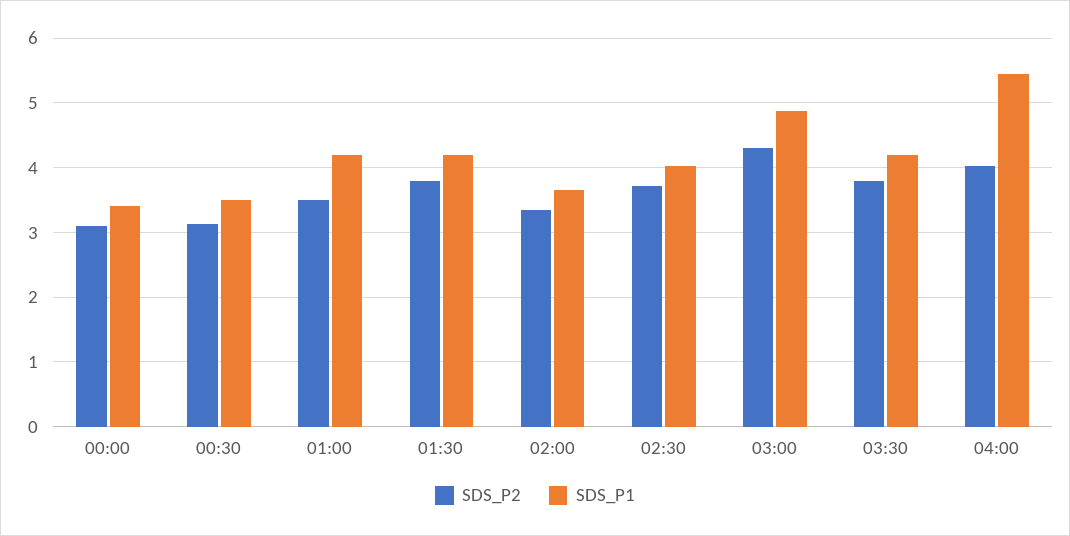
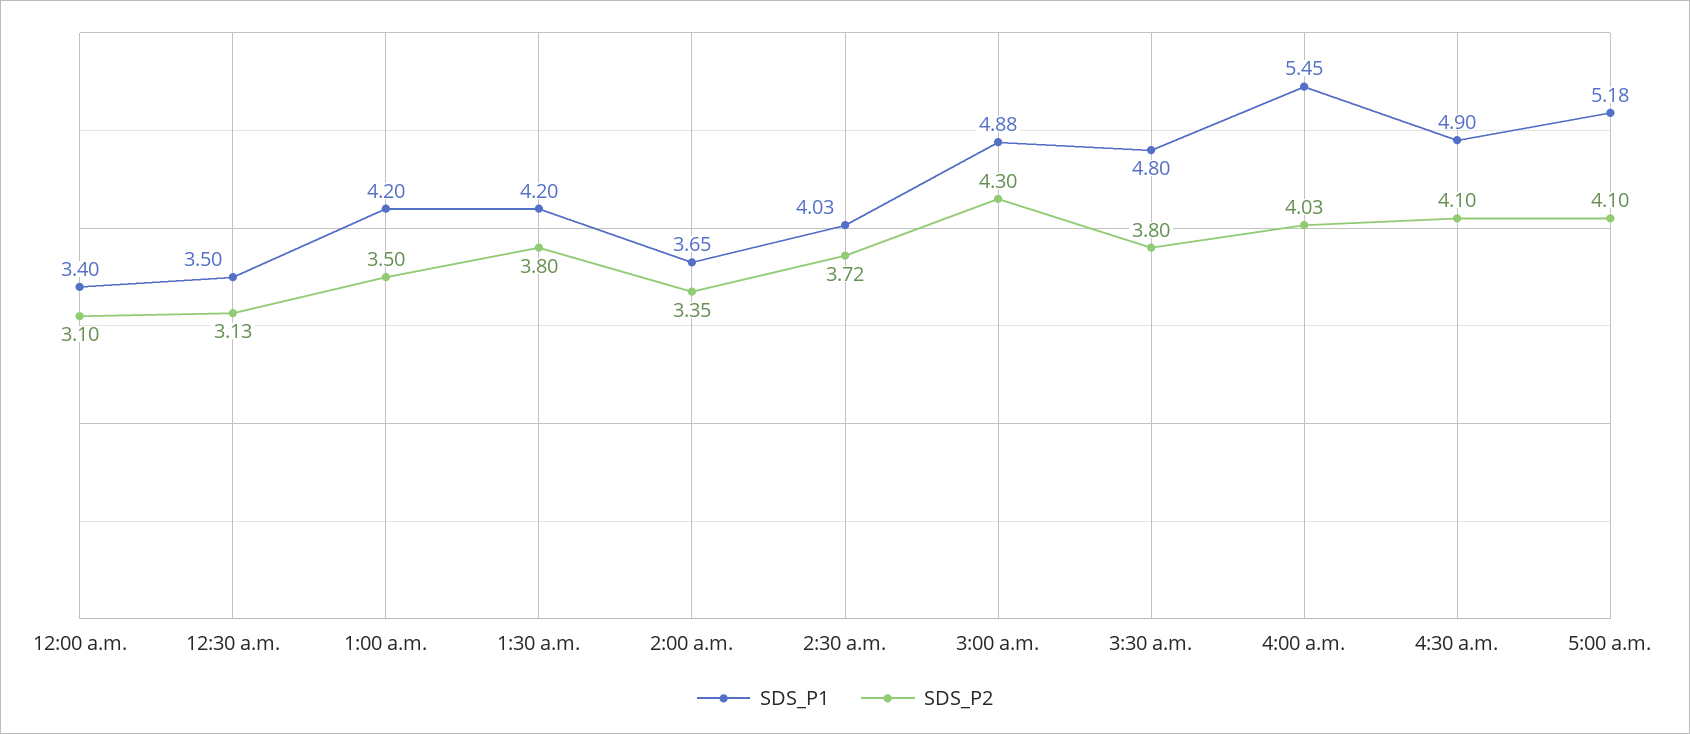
SDS_P1, 03:30: 4.2 -> 4.8
SDS_P1, 4:30 a.m.: none -> 4.9
SDS_P2, 4:30 a.m.: none -> 4.1
SDS_P1, 5:00 a.m.: none -> 5.18
SDS_P2, 5:00 a.m.: none -> 4.1

